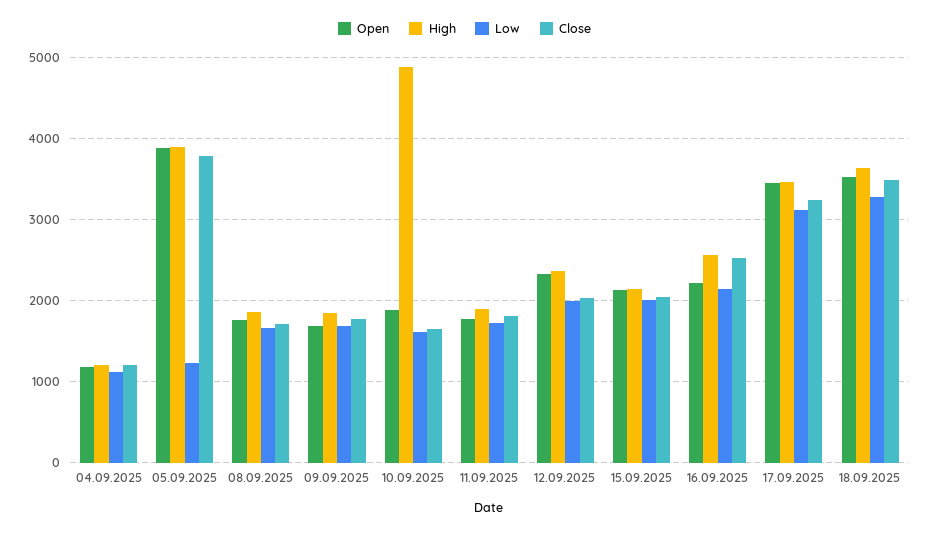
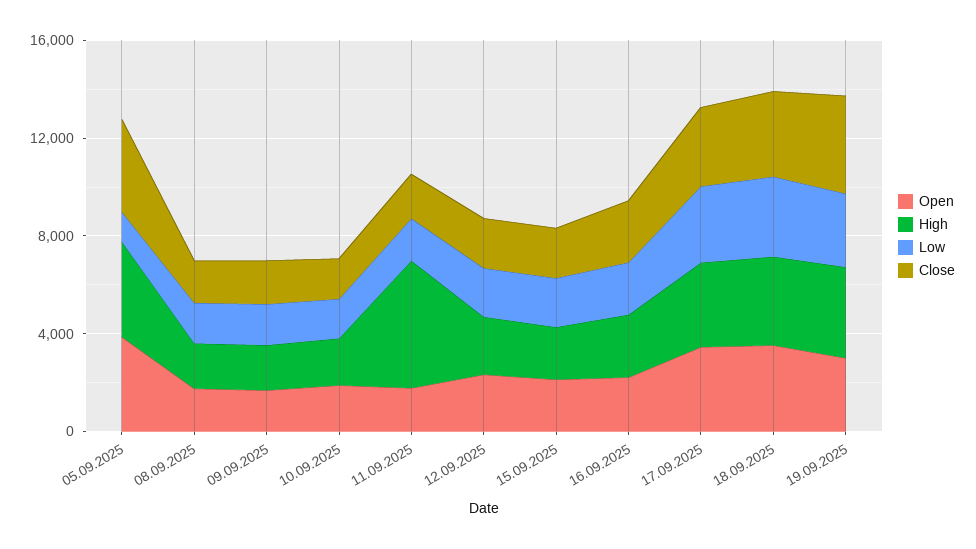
Open, 04.09.2025: 1200 -> none
High, 04.09.2025: 1200 -> none
Low, 04.09.2025: 1100 -> none
Close, 04.09.2025: 1200 -> none
High, 10.09.2025: 4900 -> 2000
High, 11.09.2025: 1900 -> 5000
Open, 19.09.2025: none -> 3000
High, 19.09.2025: none -> 4000
Low, 19.09.2025: none -> 3000
Close, 19.09.2025: none -> 4000

